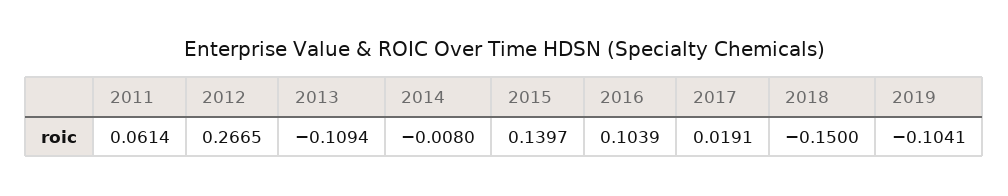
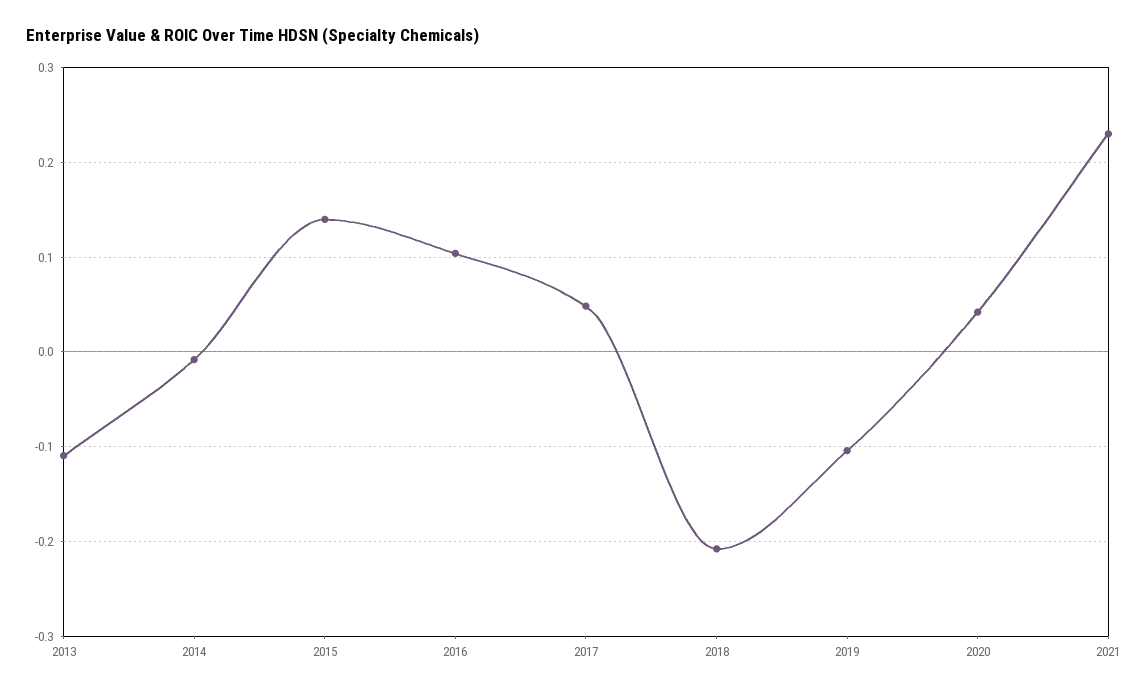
2011: 0.0614 -> none
2012: 0.2665 -> none
2017: 0.0191 -> 0.05
2018: -0.15 -> -0.21
2020: none -> 0.04
2021: none -> 0.23

